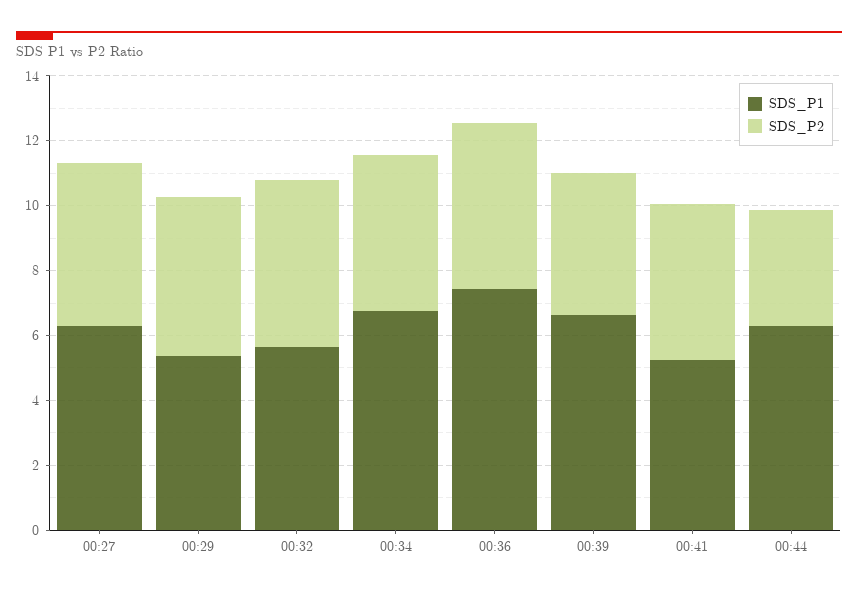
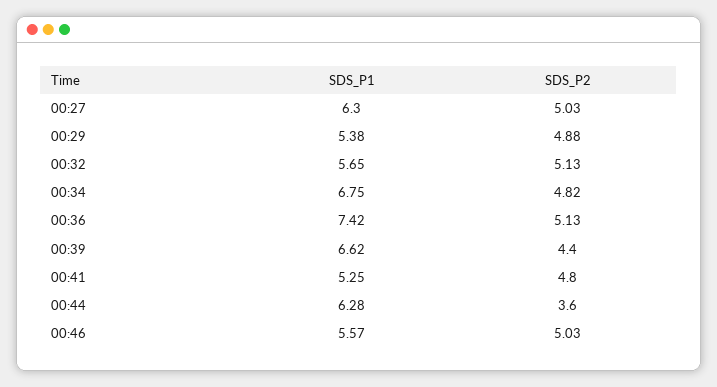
SDS_P1, 00:46: none -> 5.57
SDS_P2, 00:46: none -> 5.03

